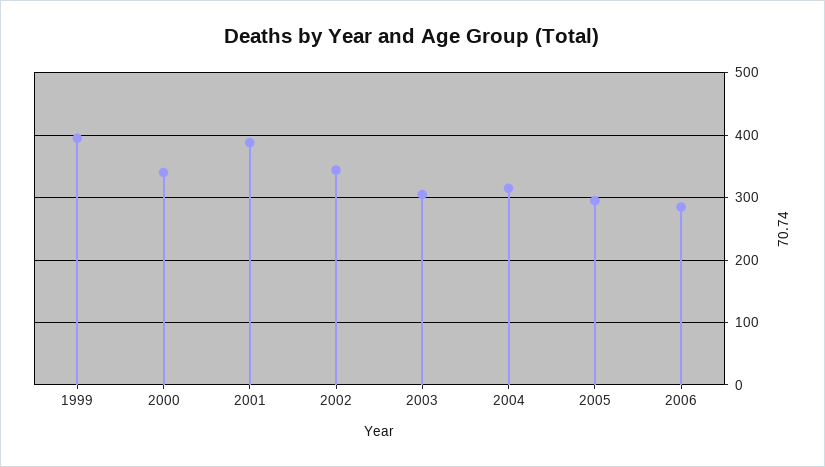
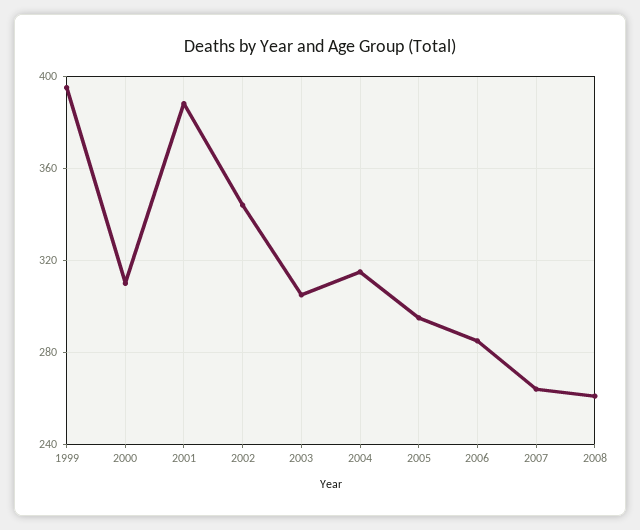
2000: 340 -> 310
2007: none -> 265
2008: none -> 260

